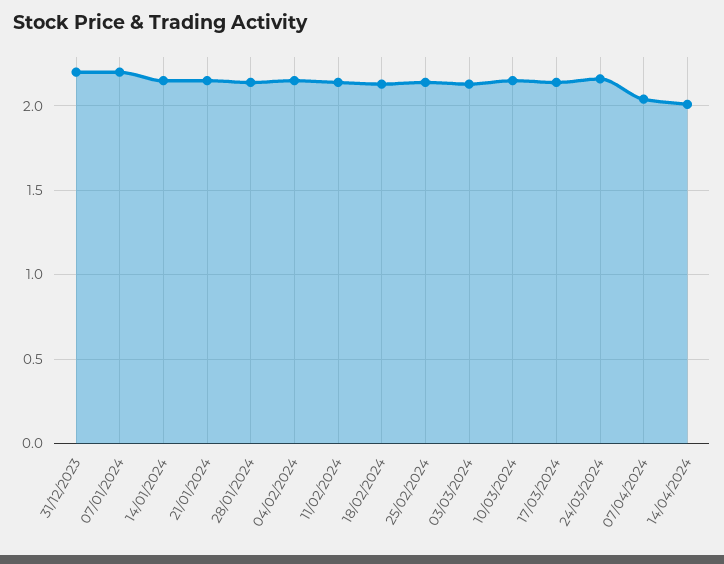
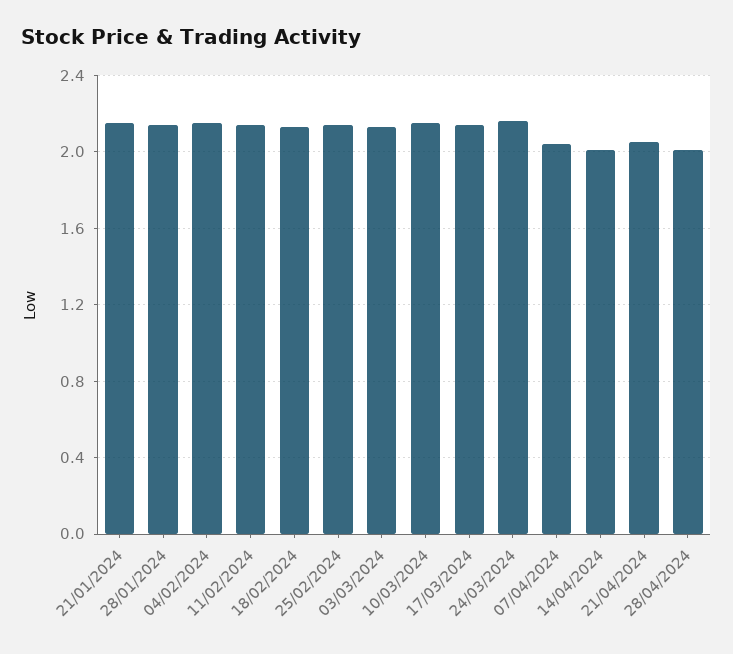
31/12/2023: 2.2 -> none
07/01/2024: 2.2 -> none
14/01/2024: 2.15 -> none
21/04/2024: none -> 2.05
28/04/2024: none -> 2

